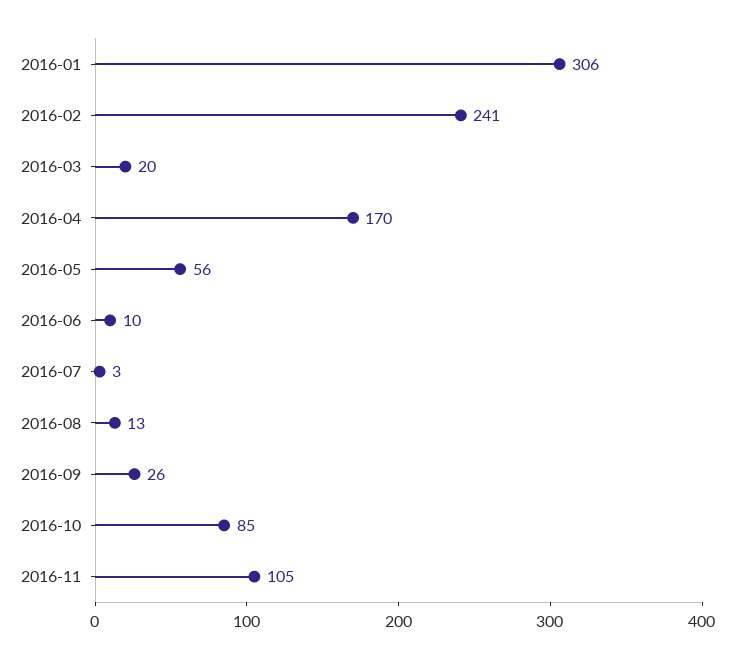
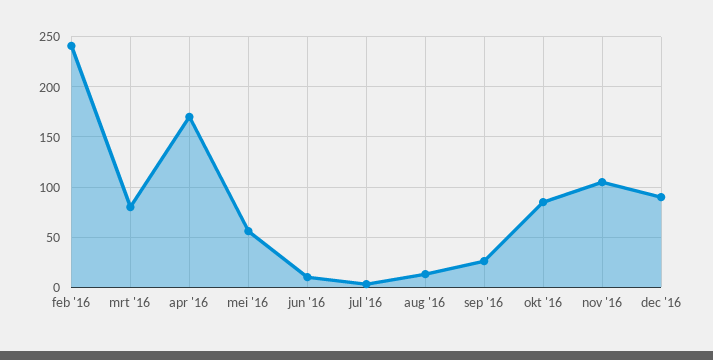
2016-01: 306 -> none
2016-03: 20 -> 80
dec '16: none -> 90

